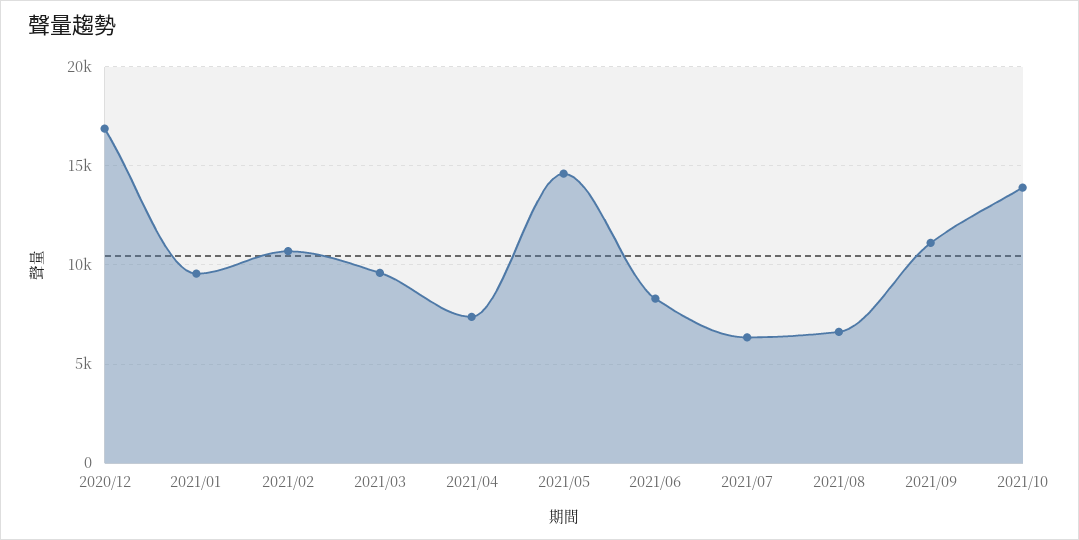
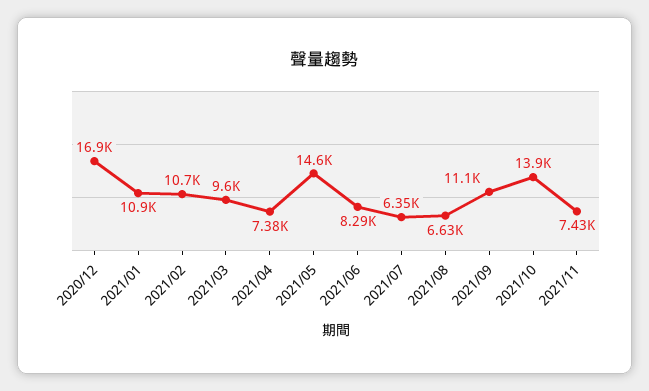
2021/01: 9500 -> 10900
2021/11: none -> 7430

